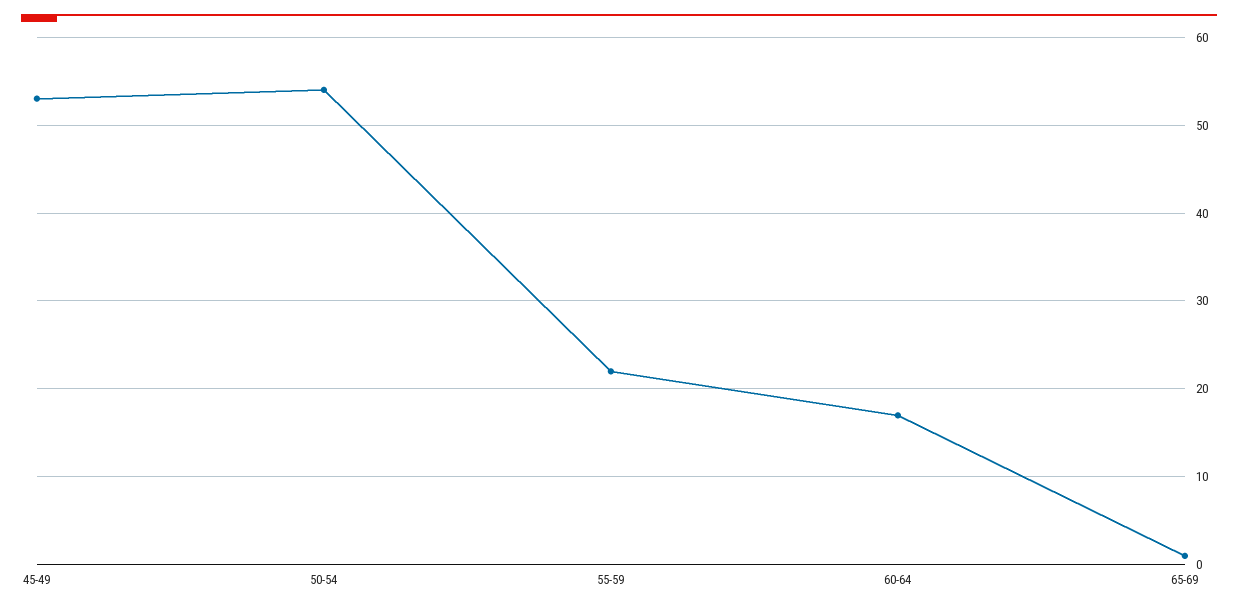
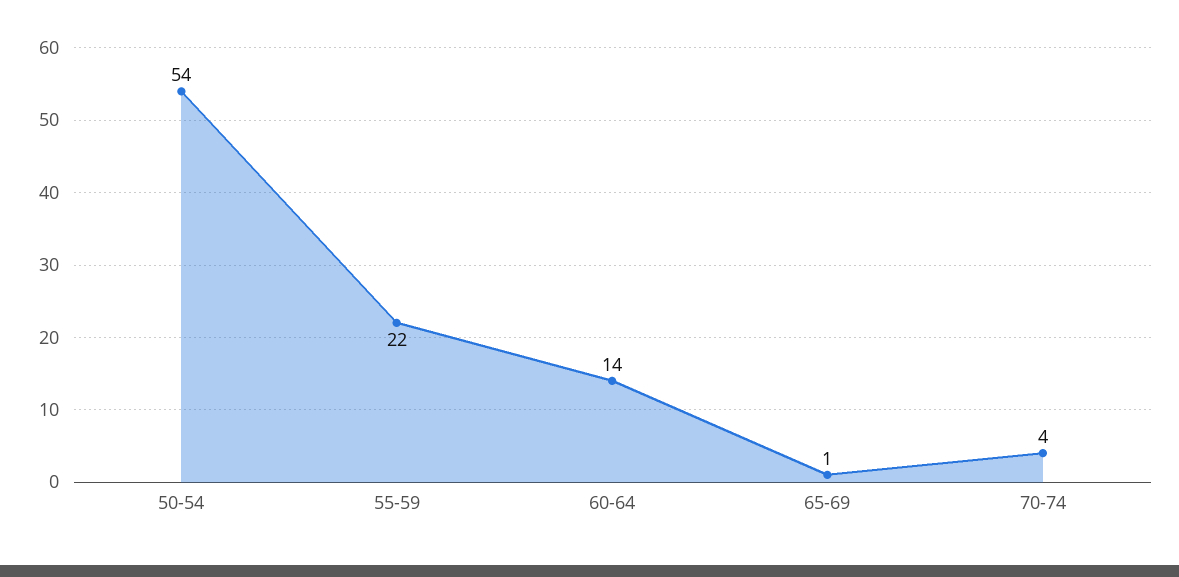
45-49: 53 -> none
60-64: 17 -> 14
70-74: none -> 4

